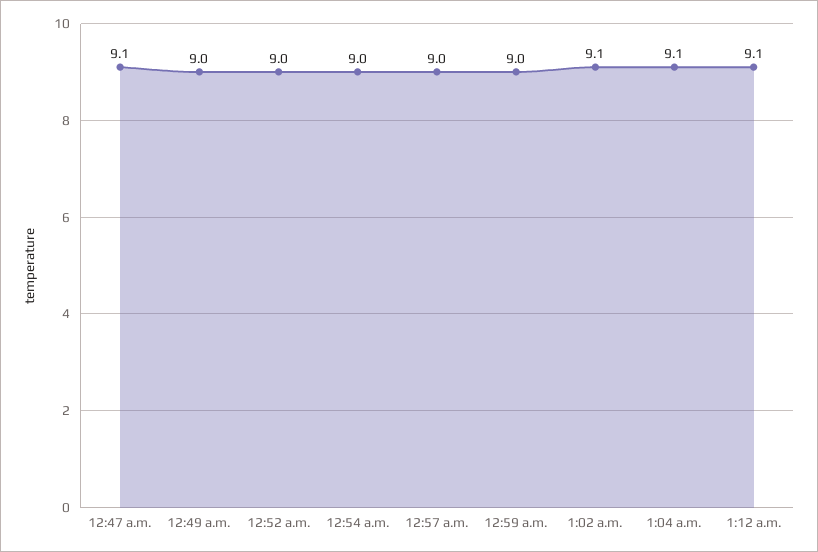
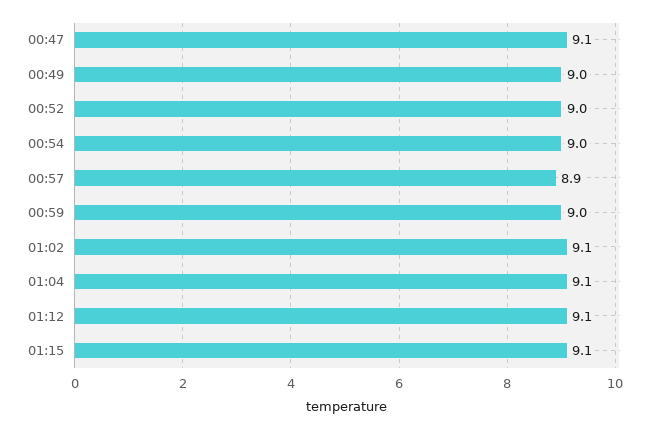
12:57 a.m.: 9 -> 8.9
01:15: none -> 9.1

